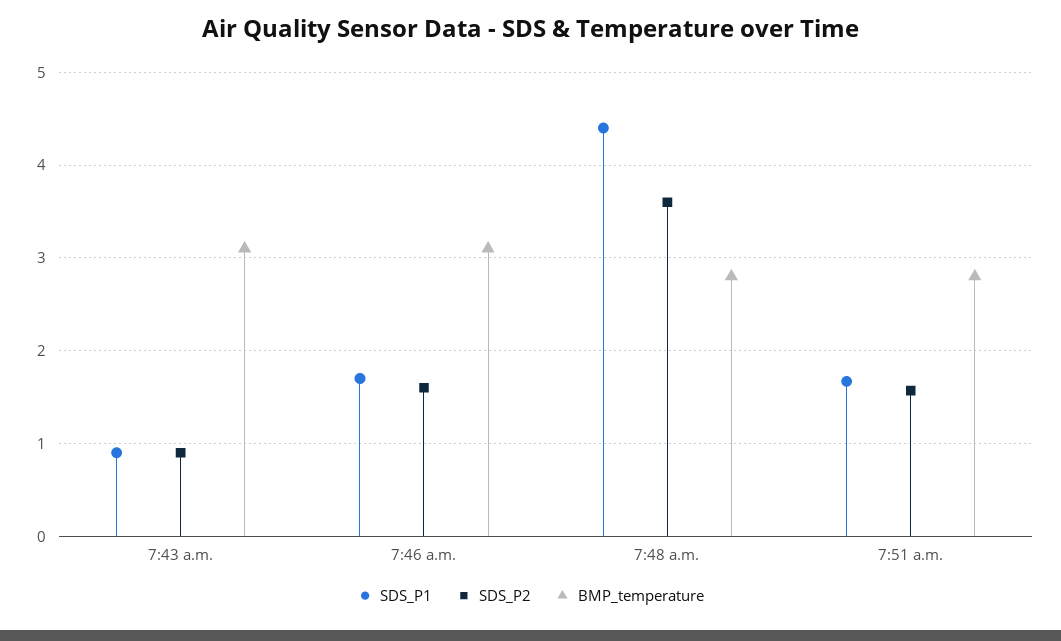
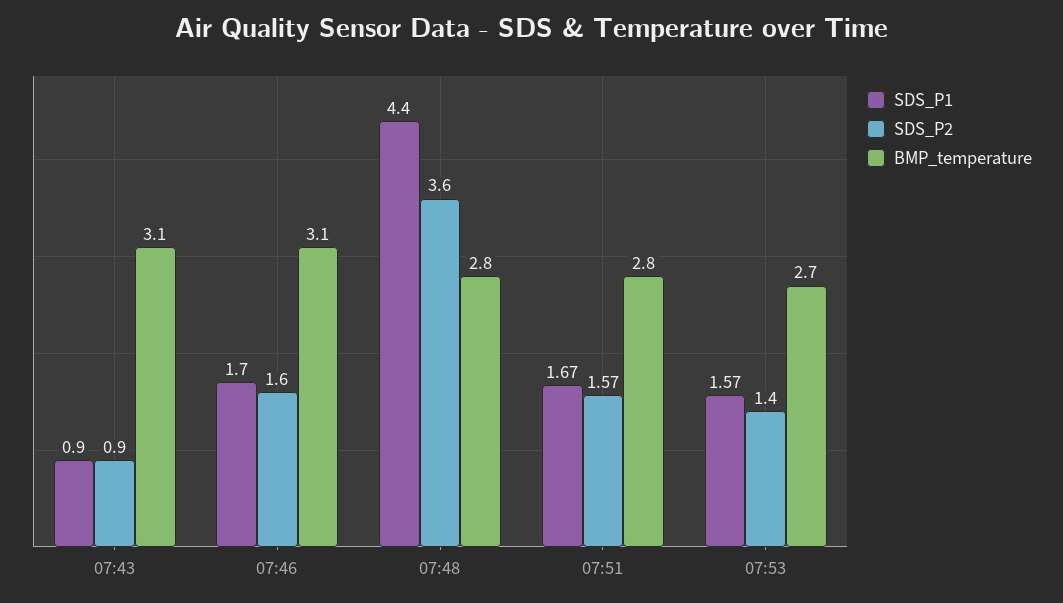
SDS_P1, 07:53: none -> 1.57
SDS_P2, 07:53: none -> 1.4
BMP_temperature, 07:53: none -> 2.7

